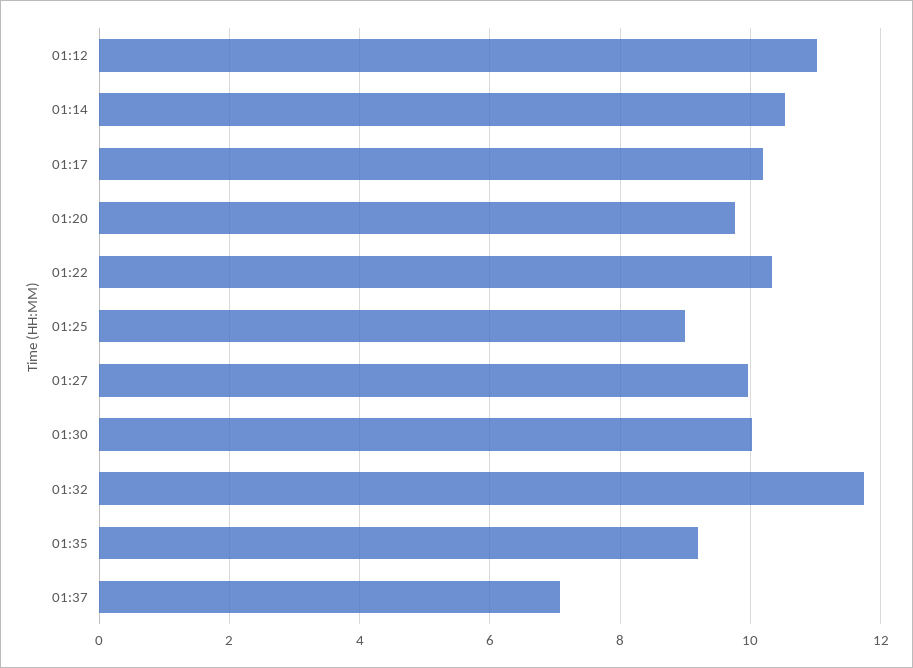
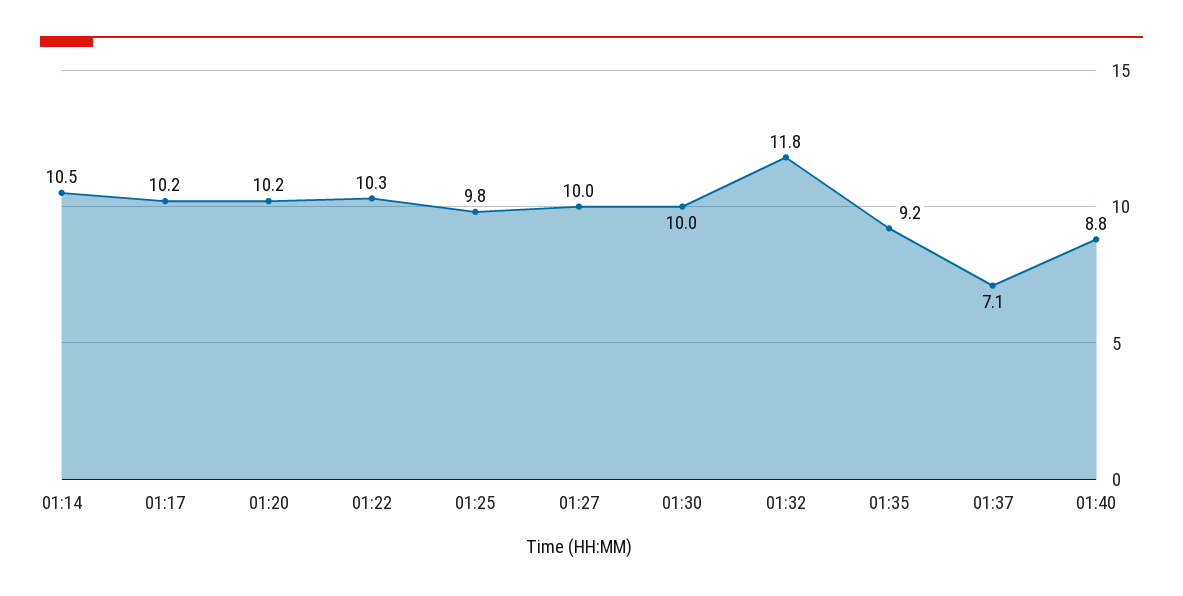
01:12: 11 -> none
01:20: 9.8 -> 10.2
01:25: 9 -> 9.8
01:40: none -> 8.8

